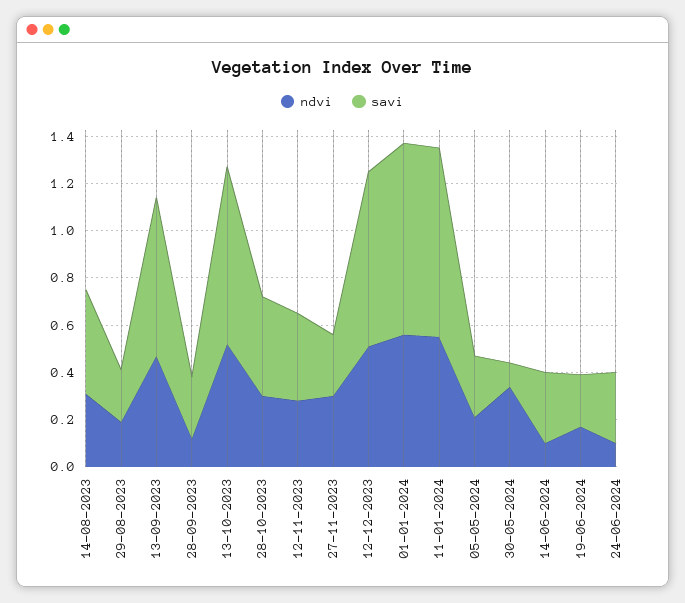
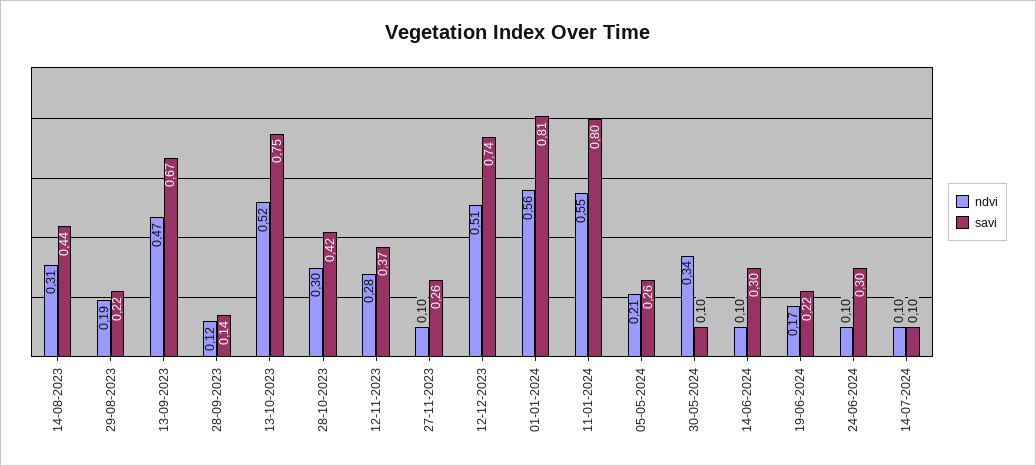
savi, 28-09-2023: 0.25 -> 0.14
ndvi, 27-11-2023: 0.3 -> 0.1
ndvi, 14-07-2024: none -> 0.1
savi, 14-07-2024: none -> 0.1

